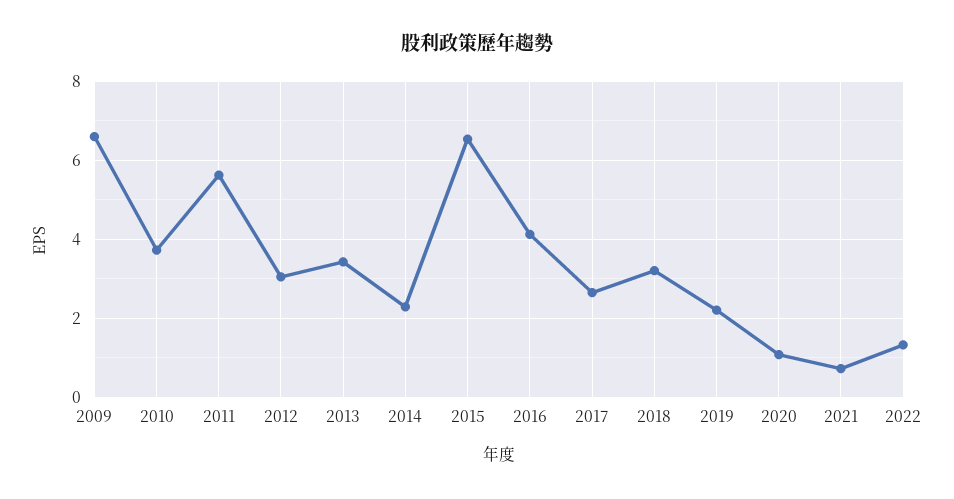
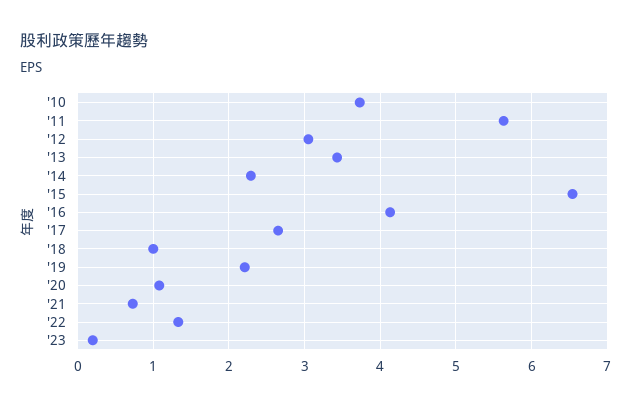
2009: 6.6 -> none
2018: 3.2 -> 1
'23: none -> 0.2

